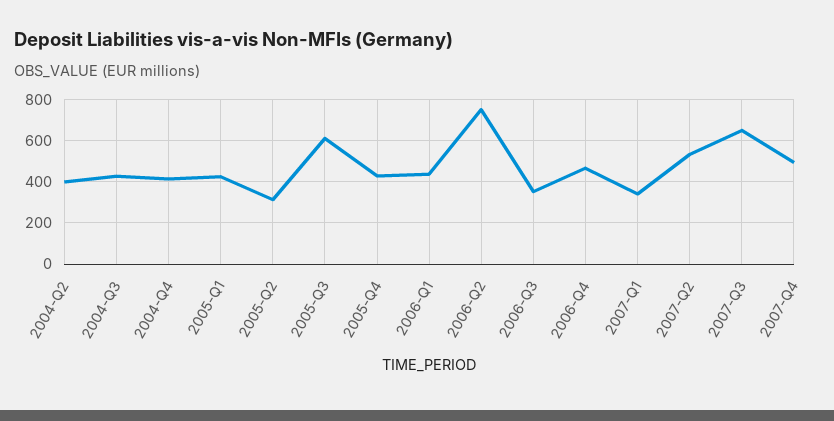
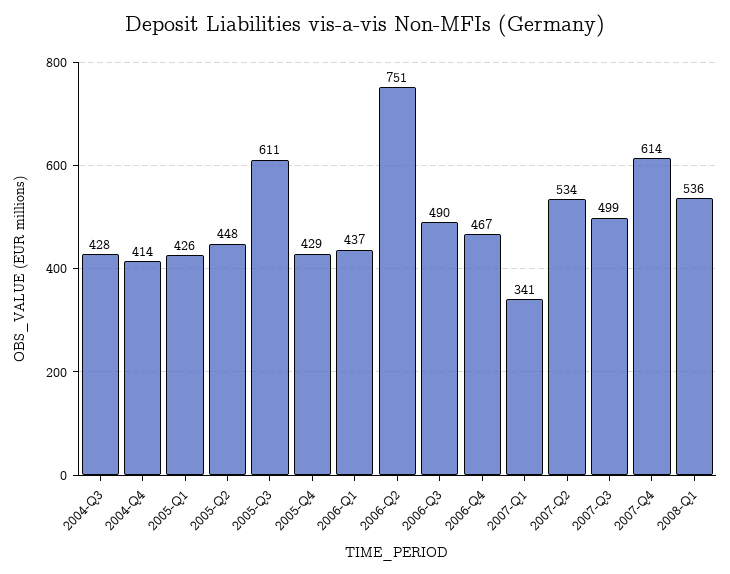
2004-Q2: 400 -> none
2005-Q2: 300 -> 448
2006-Q3: 350 -> 490
2007-Q3: 650 -> 499
2007-Q4: 500 -> 614
2008-Q1: none -> 536

